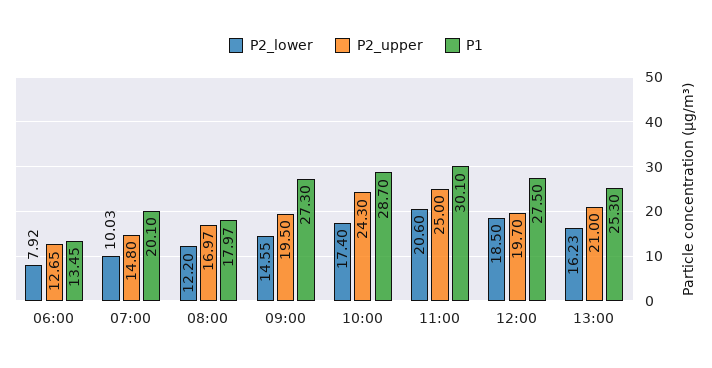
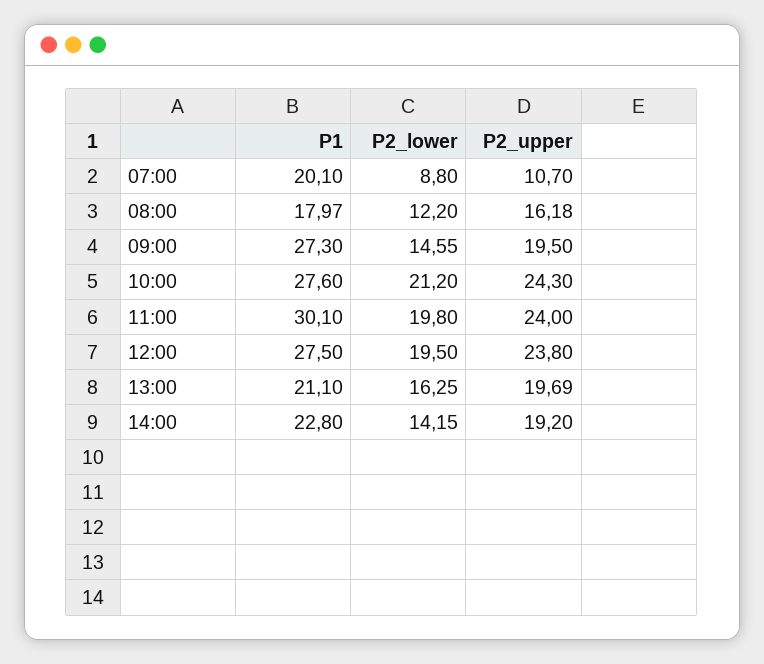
P2_lower, 06:00: 7.92 -> none
P2_upper, 06:00: 12.65 -> none
P1, 06:00: 13.45 -> none
P2_lower, 07:00: 10.03 -> 8.8
P2_upper, 07:00: 14.8 -> 10.7
P2_upper, 08:00: 16.97 -> 16.18
P2_lower, 10:00: 17.4 -> 21.2
P1, 10:00: 28.7 -> 27.6
P2_lower, 11:00: 20.6 -> 19.8
P2_upper, 11:00: 25 -> 24
P2_lower, 12:00: 18.5 -> 19.5
P2_upper, 12:00: 19.7 -> 23.8
P2_lower, 13:00: 16.23 -> 16.25
P2_upper, 13:00: 21 -> 19.69
P1, 13:00: 25.3 -> 21.1
P1, 14:00: none -> 22.8
P2_lower, 14:00: none -> 14.15
P2_upper, 14:00: none -> 19.2

